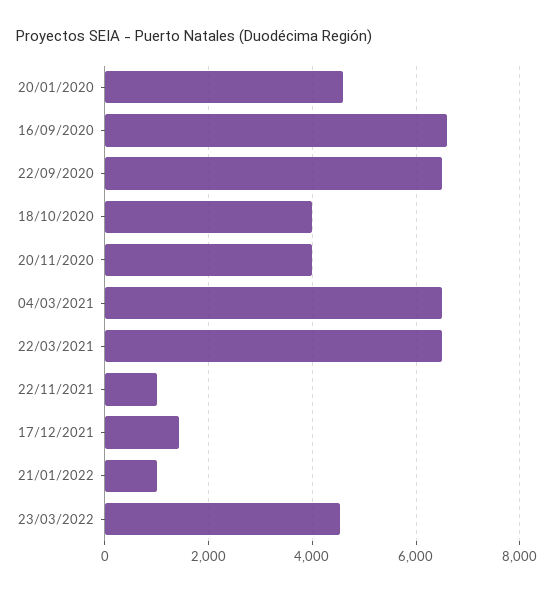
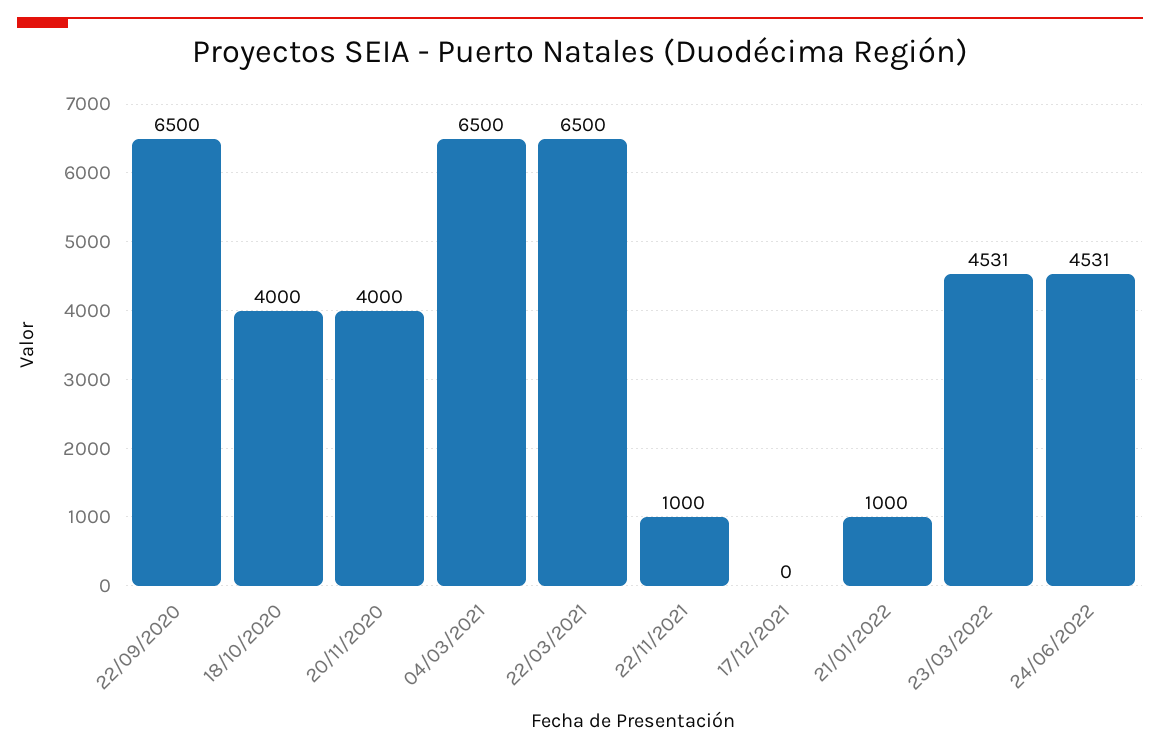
20/01/2020: 4600 -> none
16/09/2020: 6600 -> none
17/12/2021: 1400 -> 0
24/06/2022: none -> 4531

